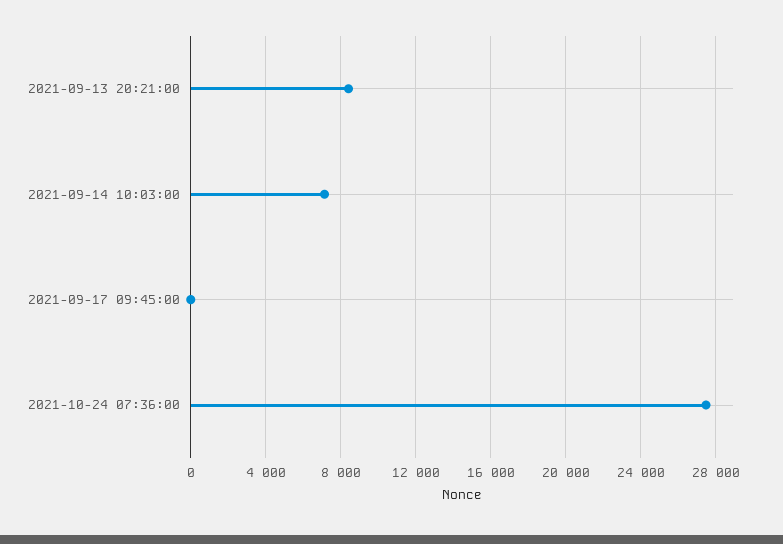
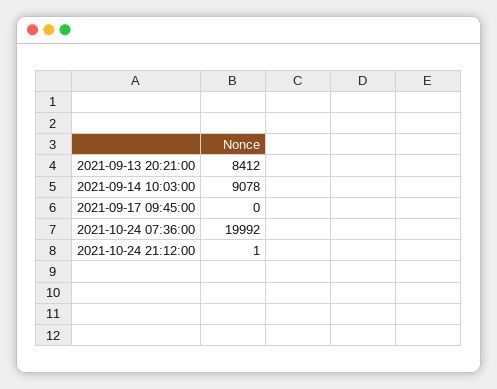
2021-09-14 10:03:00: 7000 -> 9078
2021-10-24 07:36:00: 27500 -> 19992
2021-10-24 21:12:00: none -> 1

